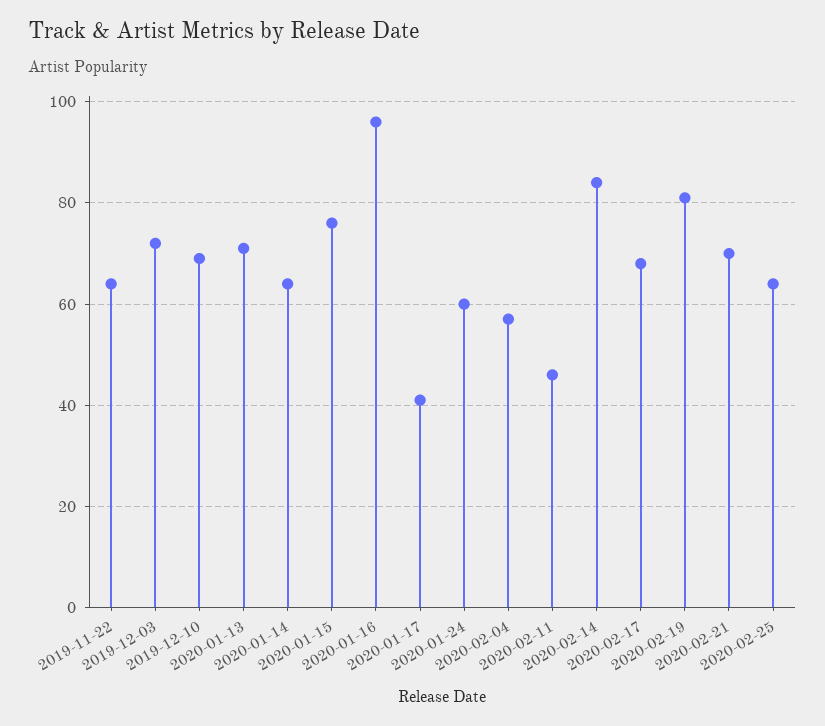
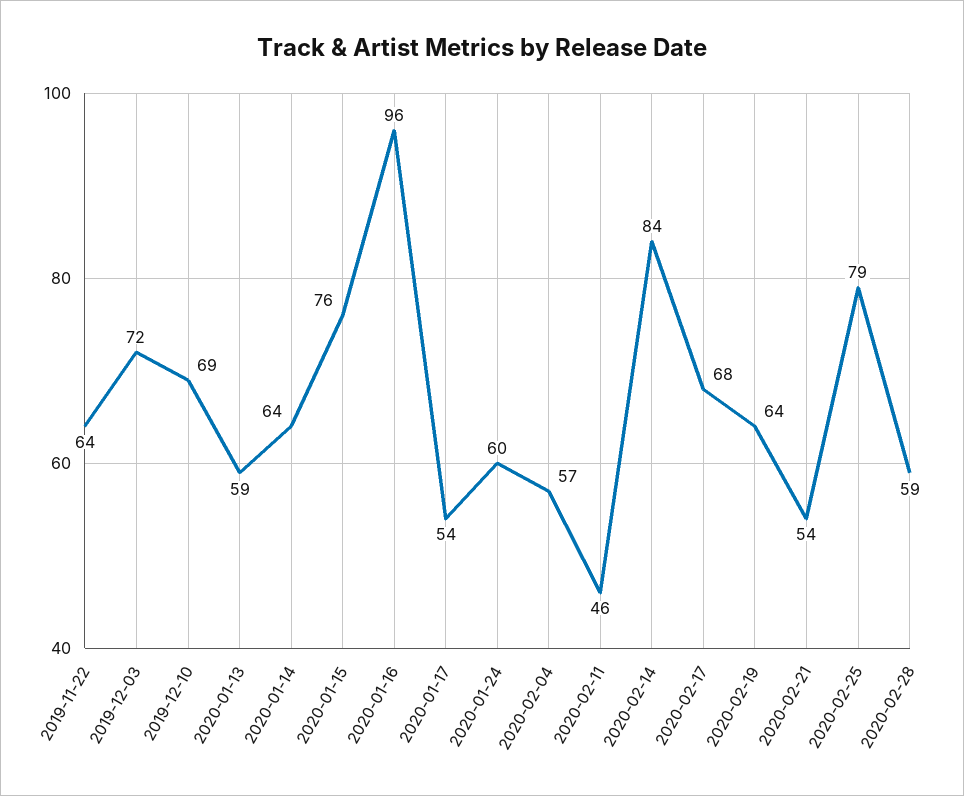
2020-01-13: 70 -> 59
2020-01-17: 40 -> 54
2020-02-19: 80 -> 64
2020-02-21: 70 -> 54
2020-02-25: 65 -> 79
2020-02-28: none -> 59

